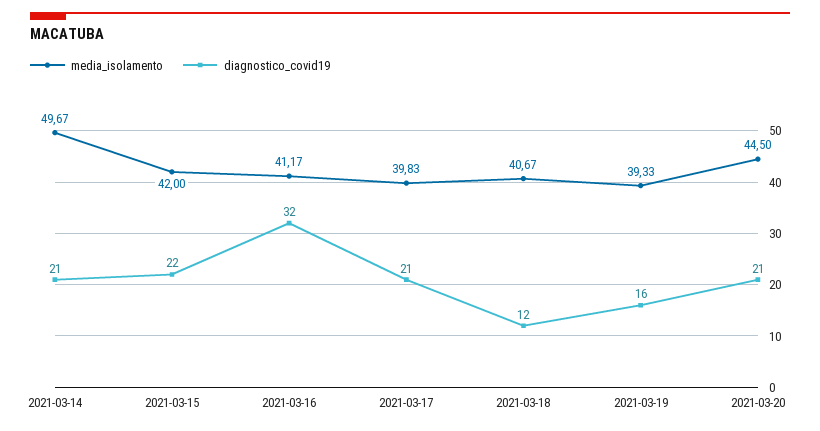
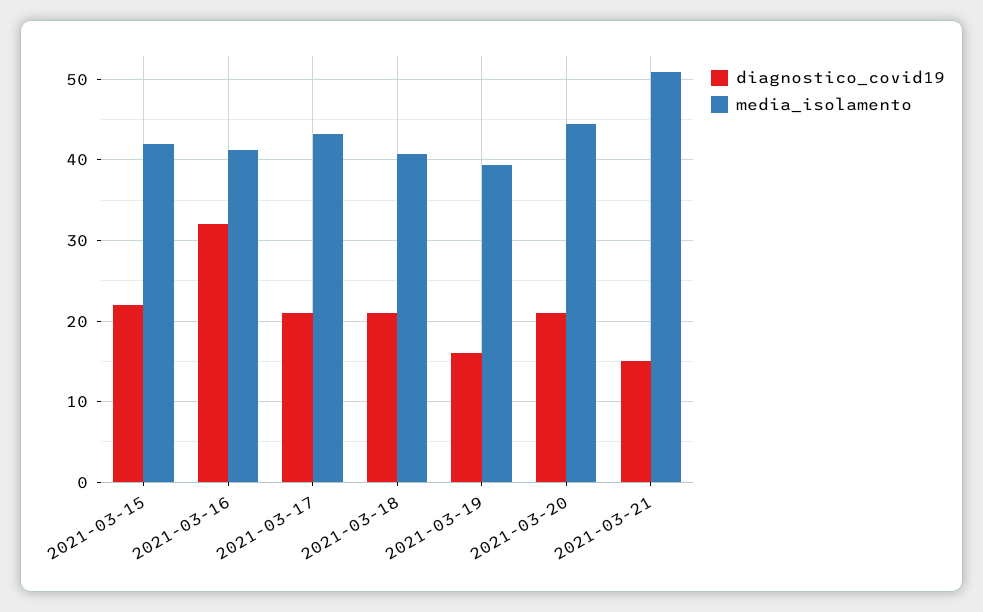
media_isolamento, 2021-03-14: 49.67 -> none
diagnostico_covid19, 2021-03-14: 21 -> none
media_isolamento, 2021-03-17: 39.83 -> 43
diagnostico_covid19, 2021-03-18: 12 -> 21
diagnostico_covid19, 2021-03-21: none -> 15
media_isolamento, 2021-03-21: none -> 51

